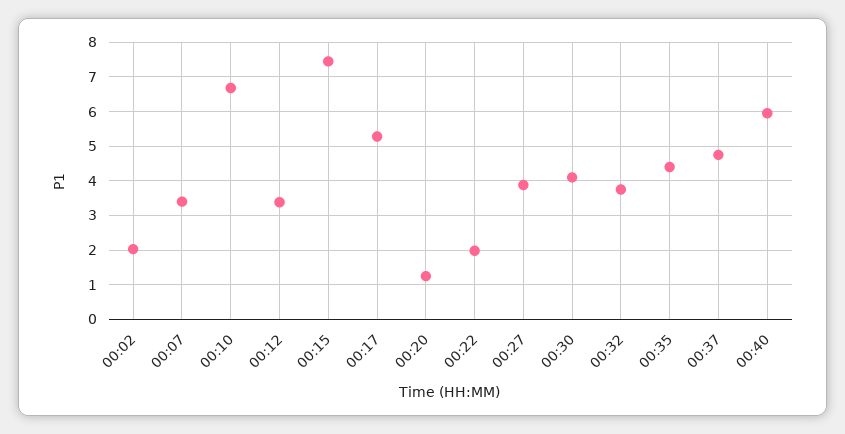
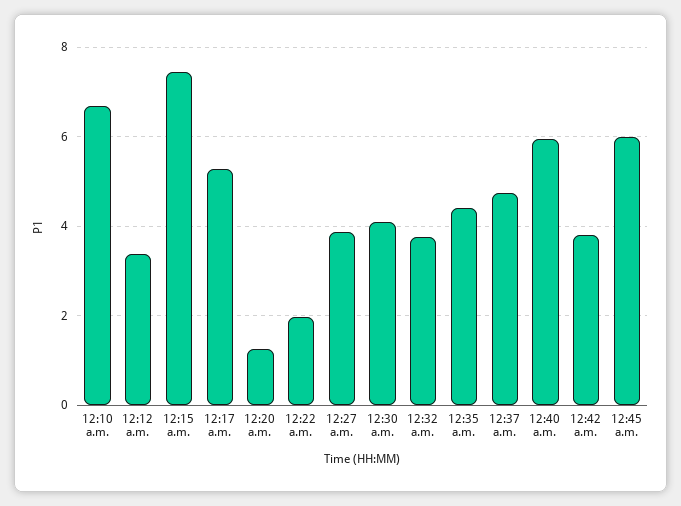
00:02: 2 -> none
00:07: 3.4 -> none
12:42 a.m.: none -> 3.8
12:45 a.m.: none -> 6

